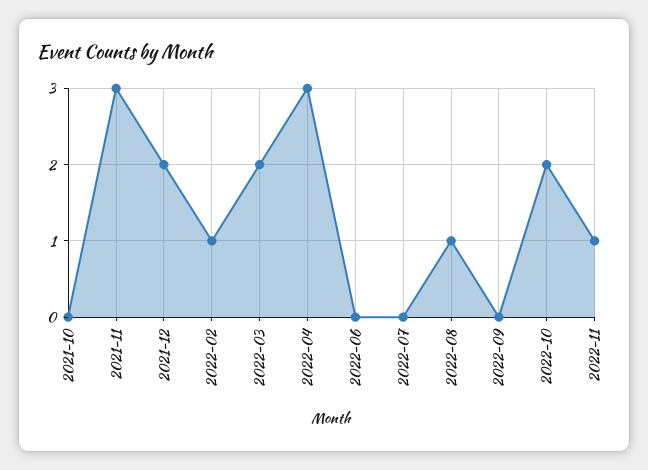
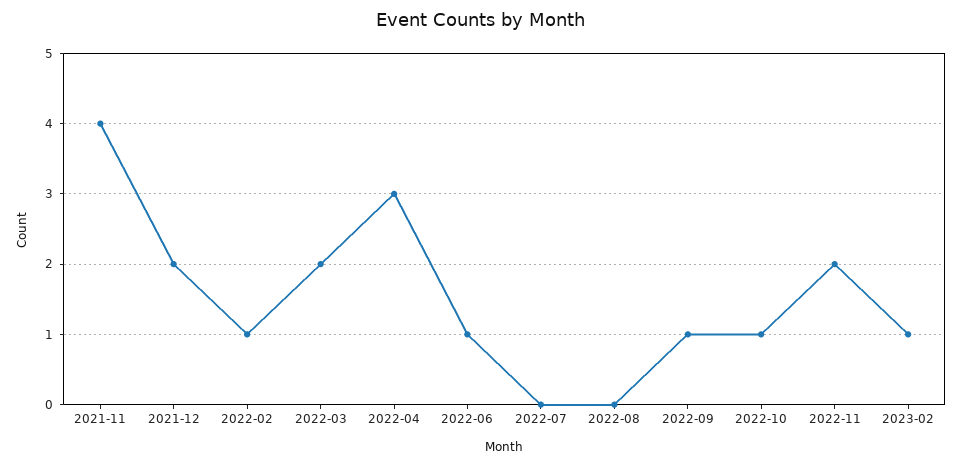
2021-10: 0 -> none
2021-11: 3 -> 4
2022-06: 0 -> 1
2022-08: 1 -> 0
2022-09: 0 -> 1
2022-10: 2 -> 1
2022-11: 1 -> 2
2023-02: none -> 1

